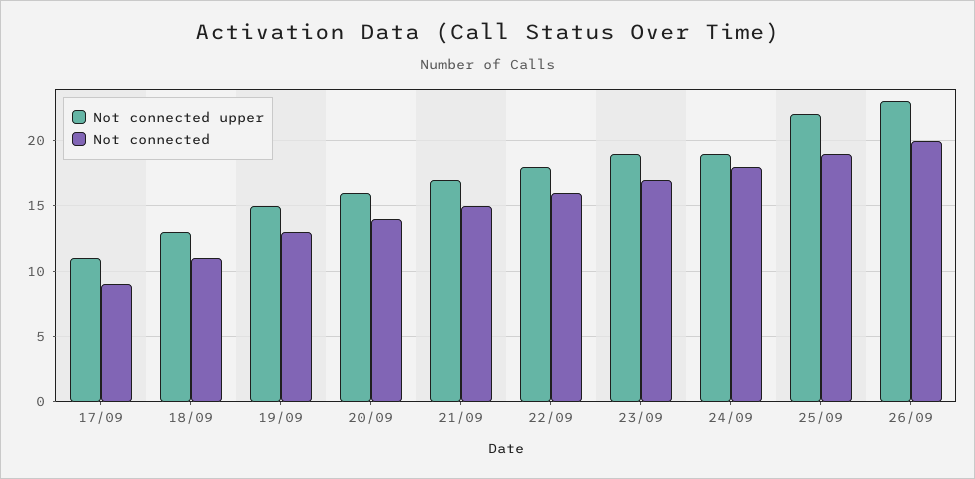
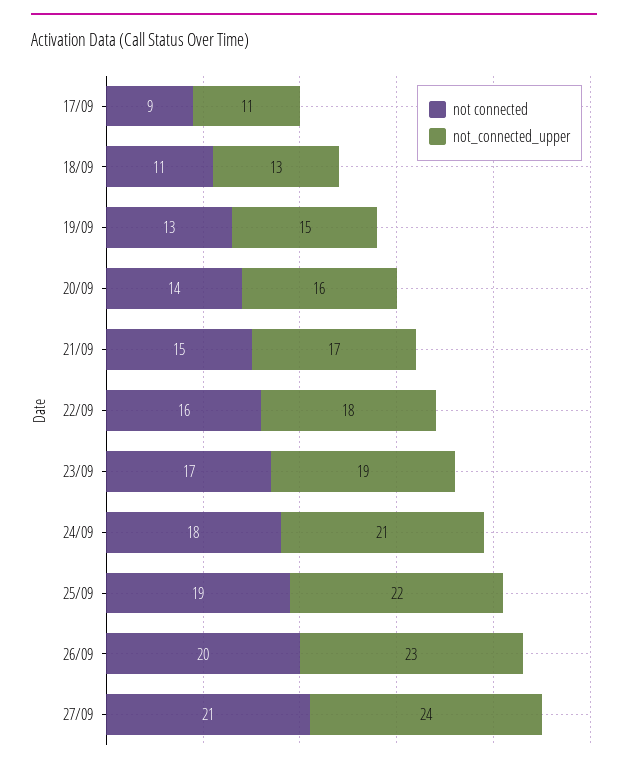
Not connected upper, 24/09: 19 -> 21
Not connected, 27/09: none -> 21
Not connected upper, 27/09: none -> 24

